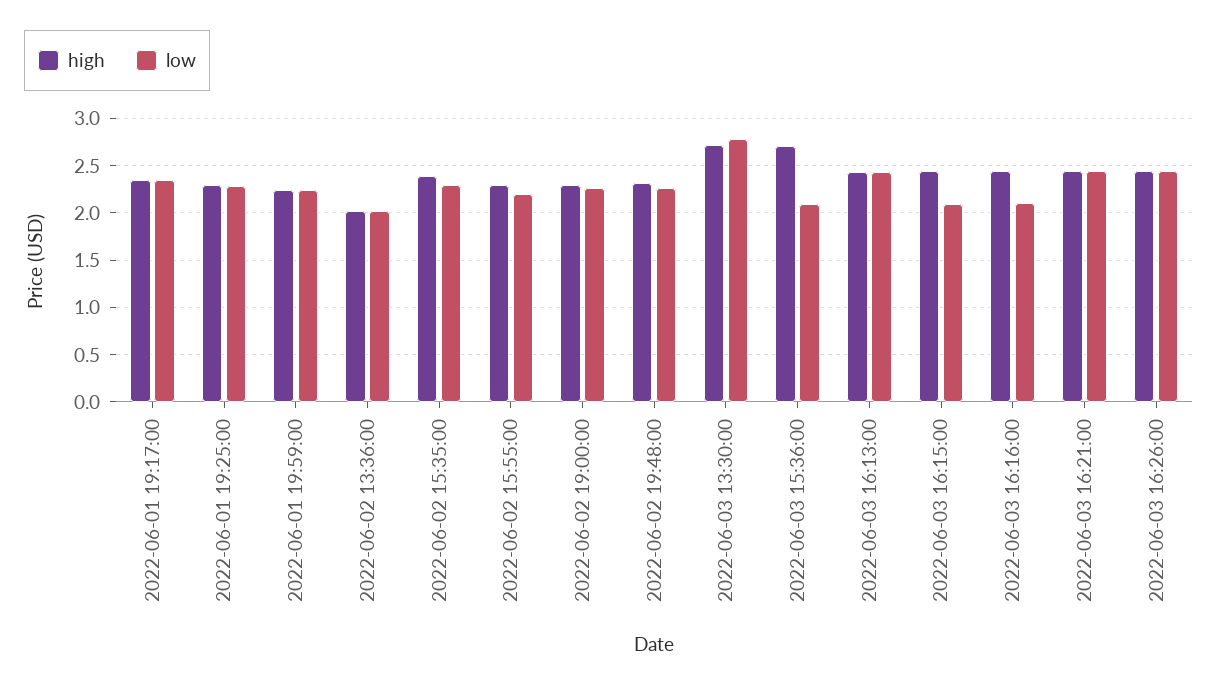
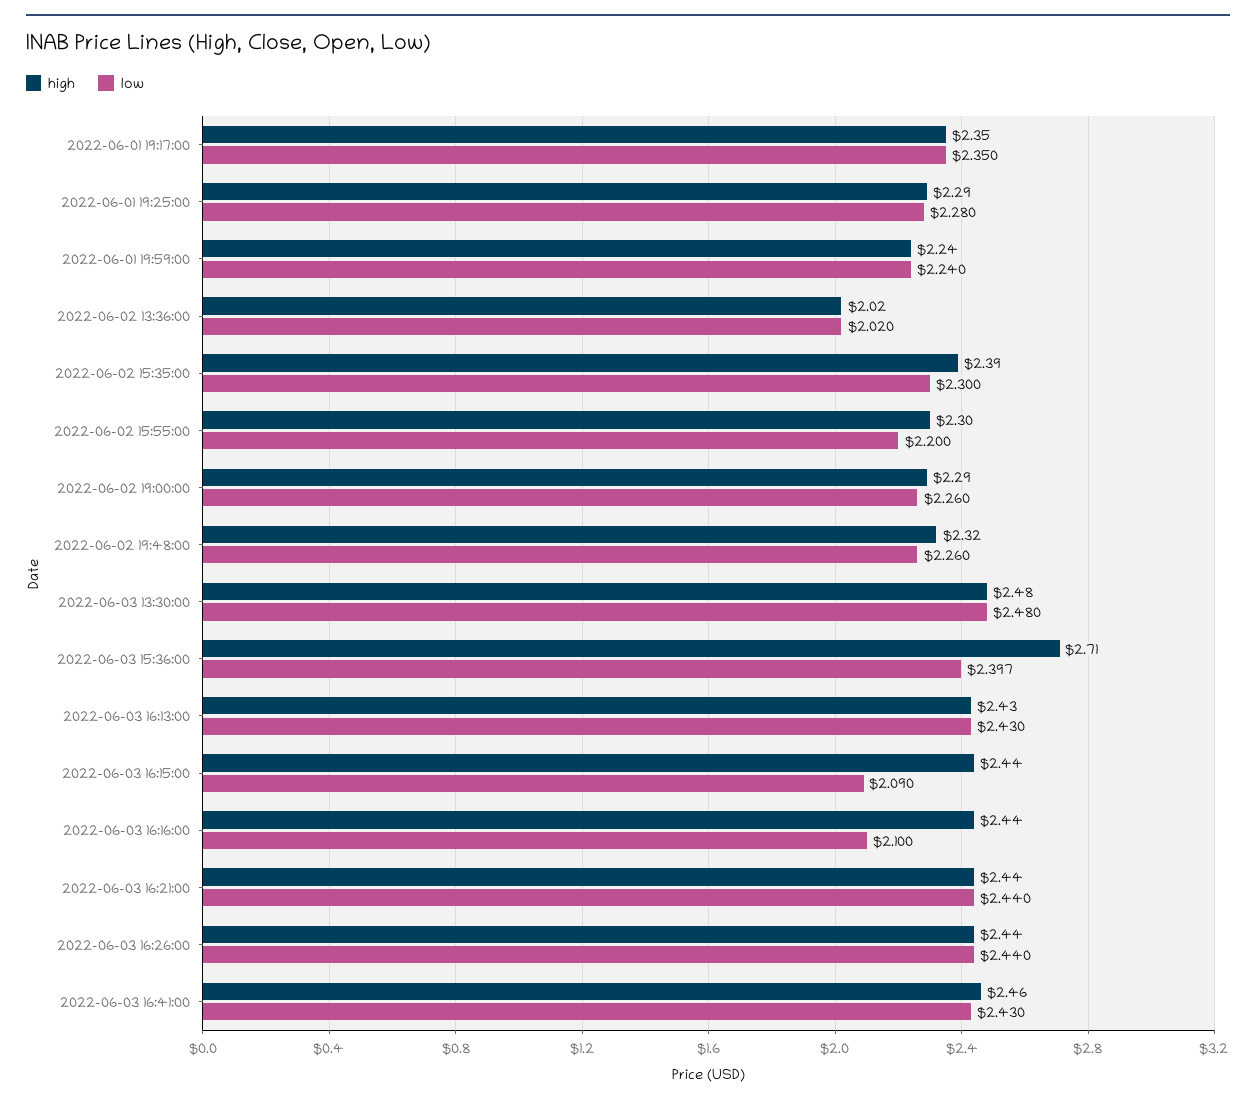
high, 2022-06-03 13:30:00: 2.7 -> 2.48
low, 2022-06-03 13:30:00: 2.8 -> 2.48
low, 2022-06-03 15:36:00: 2.1 -> 2.397
high, 2022-06-03 16:41:00: none -> 2.46
low, 2022-06-03 16:41:00: none -> 2.43

